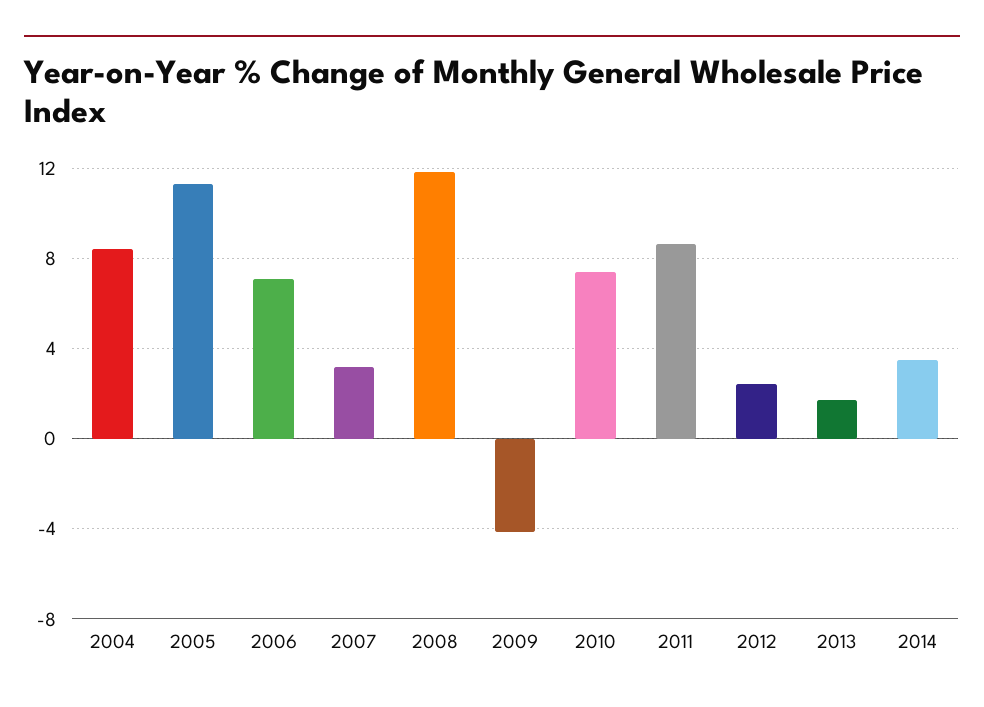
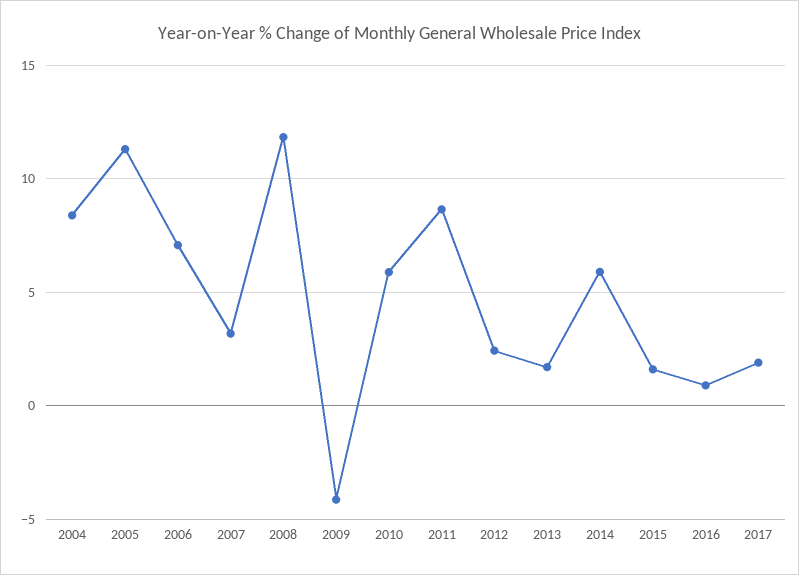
2010: 7.5 -> 6
2014: 3.5 -> 6
2015: none -> 1.5
2016: none -> 1
2017: none -> 2

